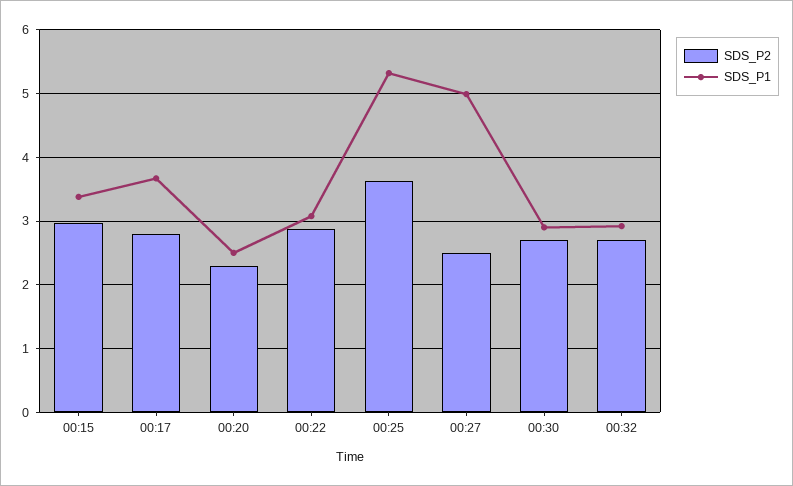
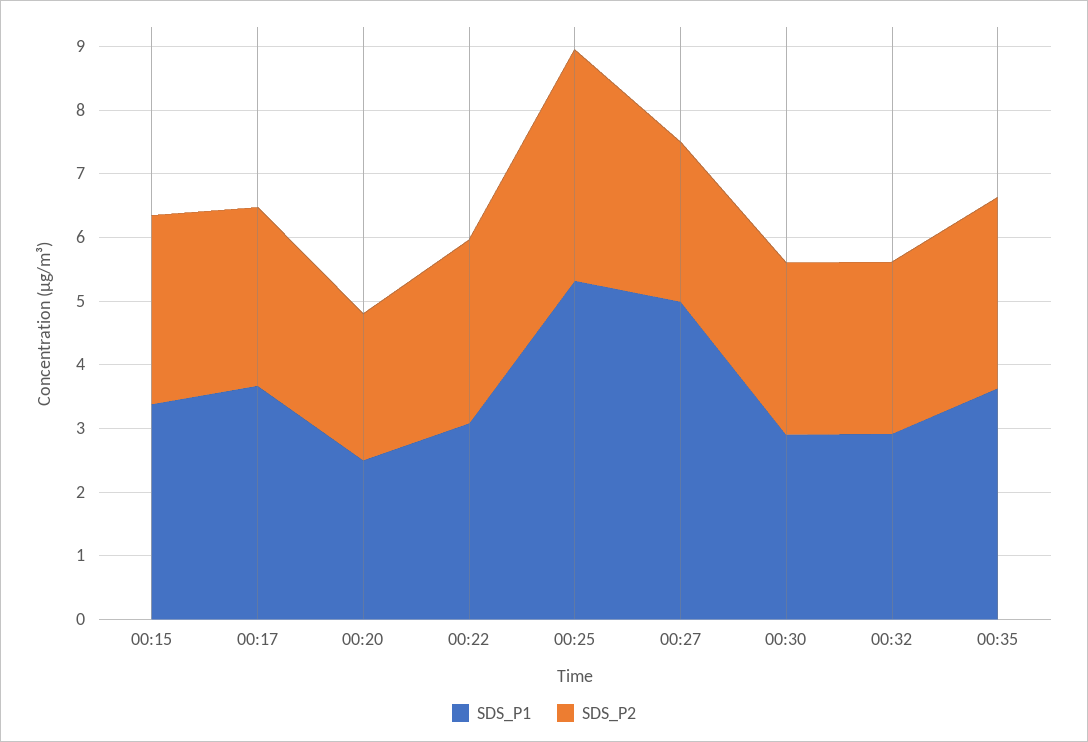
SDS_P1, 00:35: none -> 3.6
SDS_P2, 00:35: none -> 3

